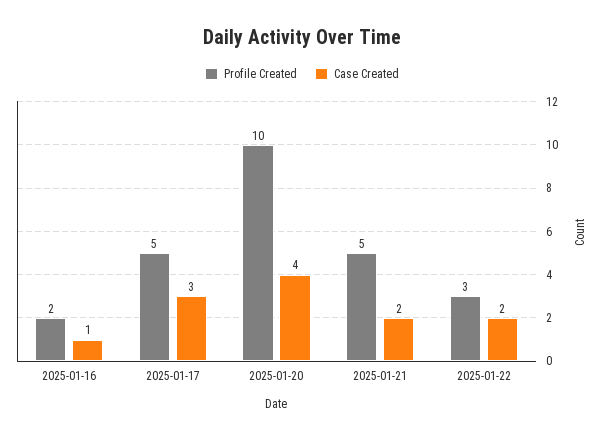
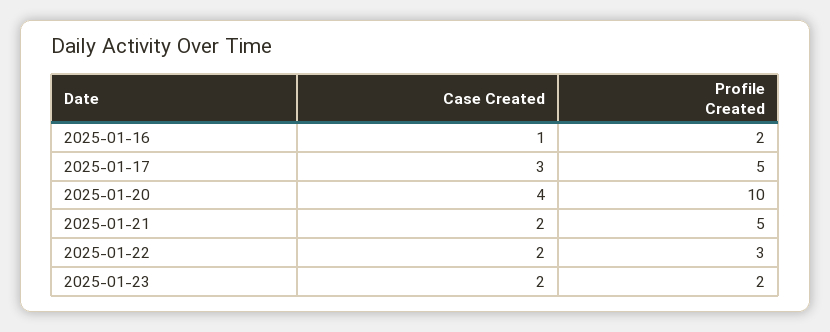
Case Created, 2025-01-23: none -> 2
Profile Created, 2025-01-23: none -> 2

